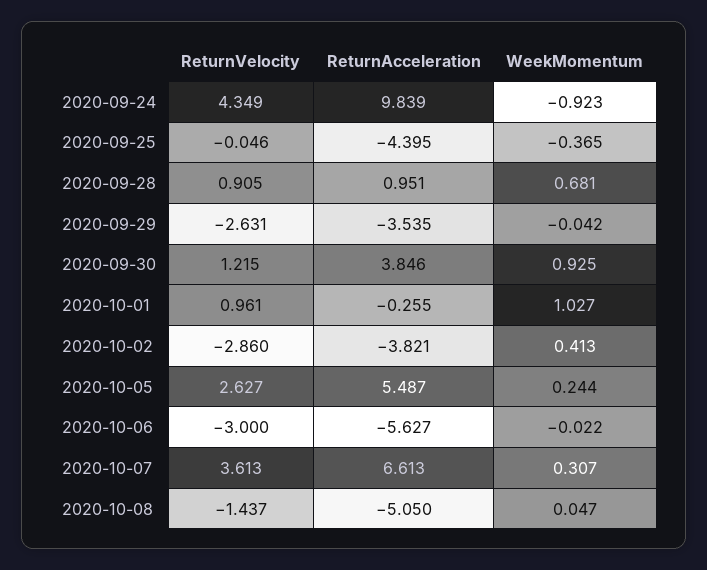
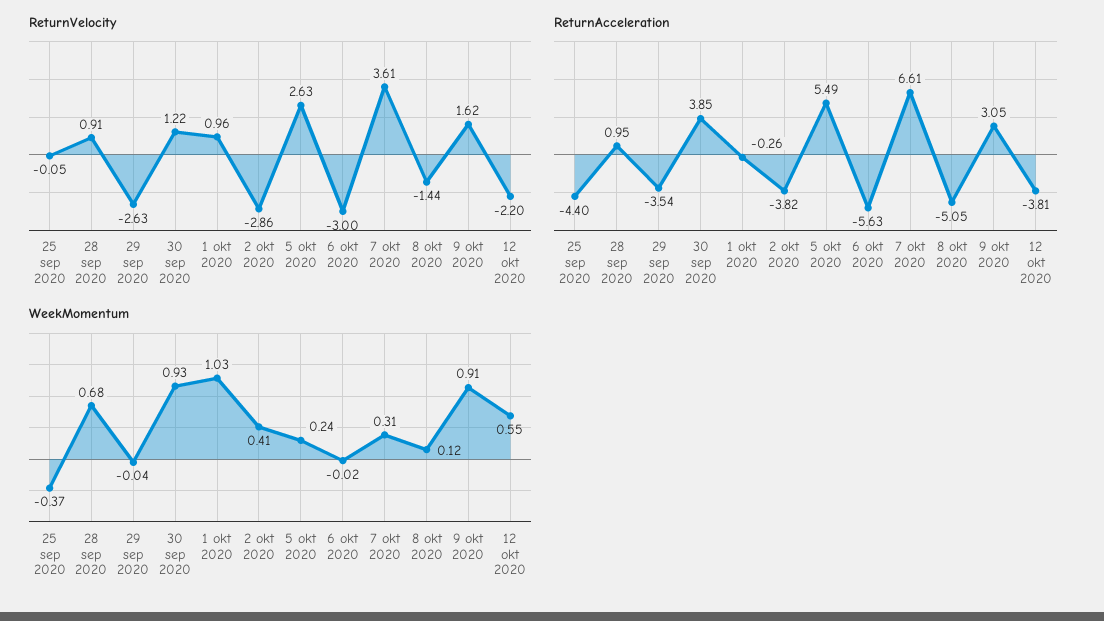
ReturnVelocity, 2020-09-24: 4.349 -> none
ReturnAcceleration, 2020-09-24: 9.839 -> none
WeekMomentum, 2020-09-24: -0.923 -> none
WeekMomentum, 2020-10-08: 0.047 -> 0.12
ReturnVelocity, 9 okt 2020: none -> 1.62
ReturnVelocity, 12 okt 2020: none -> -2.2
ReturnAcceleration, 9 okt 2020: none -> 3.05
ReturnAcceleration, 12 okt 2020: none -> -3.81
WeekMomentum, 9 okt 2020: none -> 0.91
WeekMomentum, 12 okt 2020: none -> 0.55

